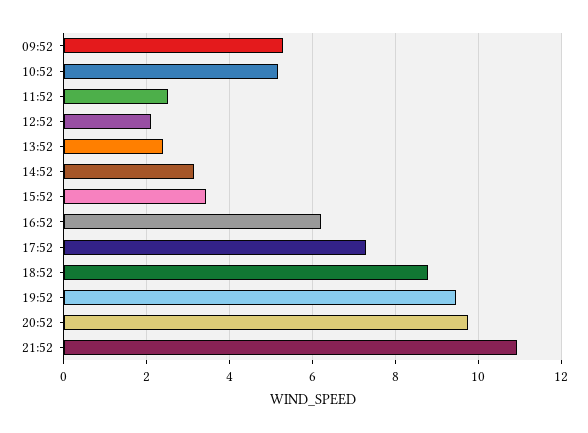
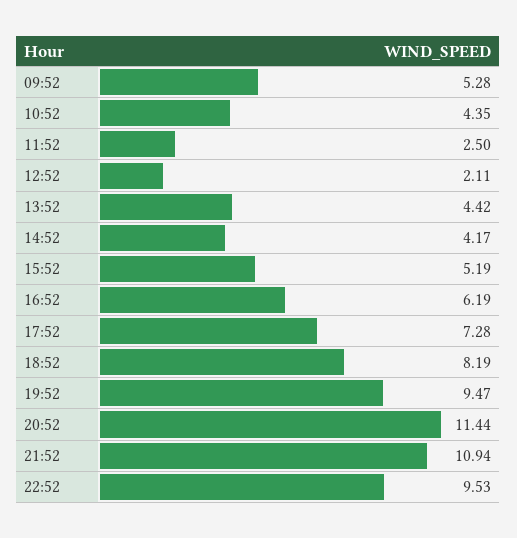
10:52: 5.2 -> 4.35
13:52: 2.4 -> 4.42
14:52: 3.2 -> 4.17
15:52: 3.4 -> 5.19
18:52: 8.8 -> 8.19
20:52: 9.8 -> 11.44
22:52: none -> 9.53

